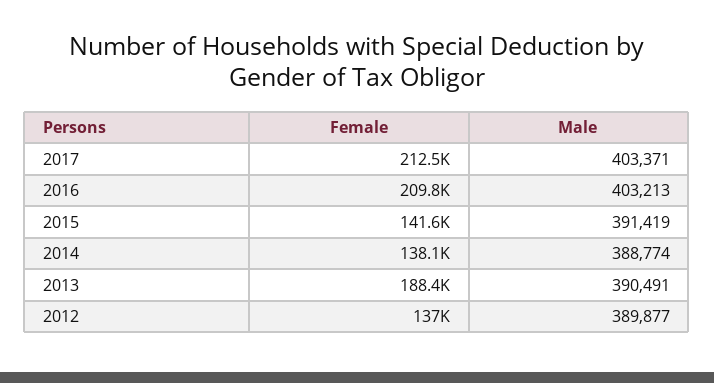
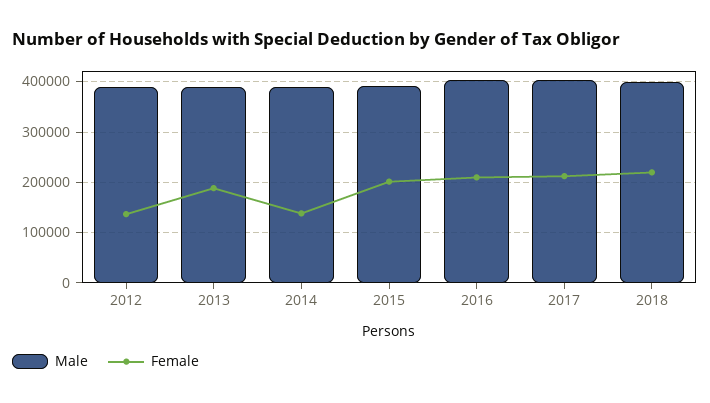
Female, 2015: 141600 -> 200000
Male, 2018: none -> 400000
Female, 2018: none -> 220000

